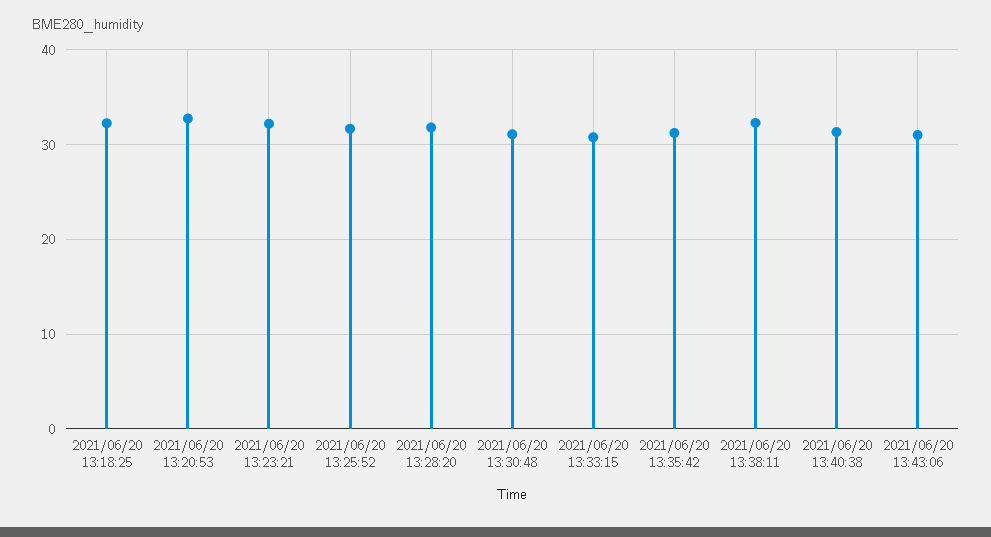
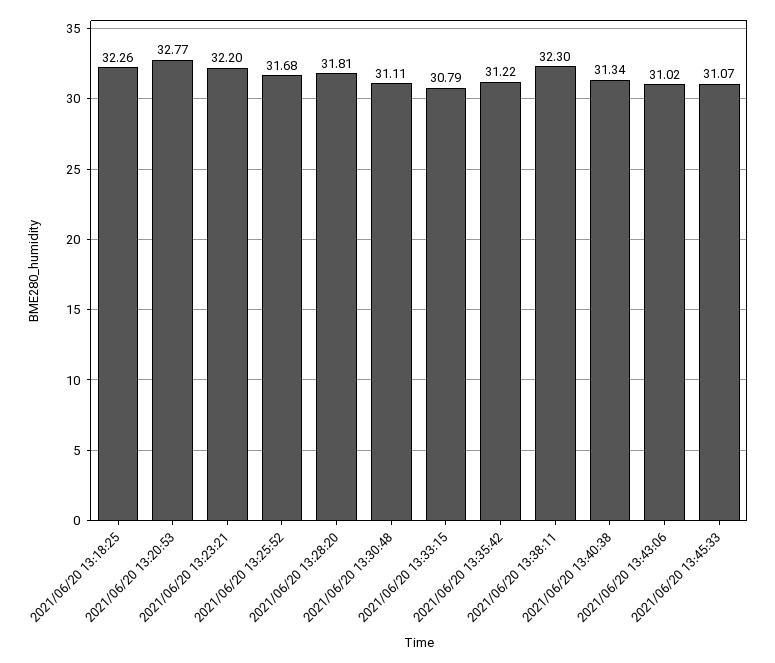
2021/06/20 13:45:33: none -> 31.07

